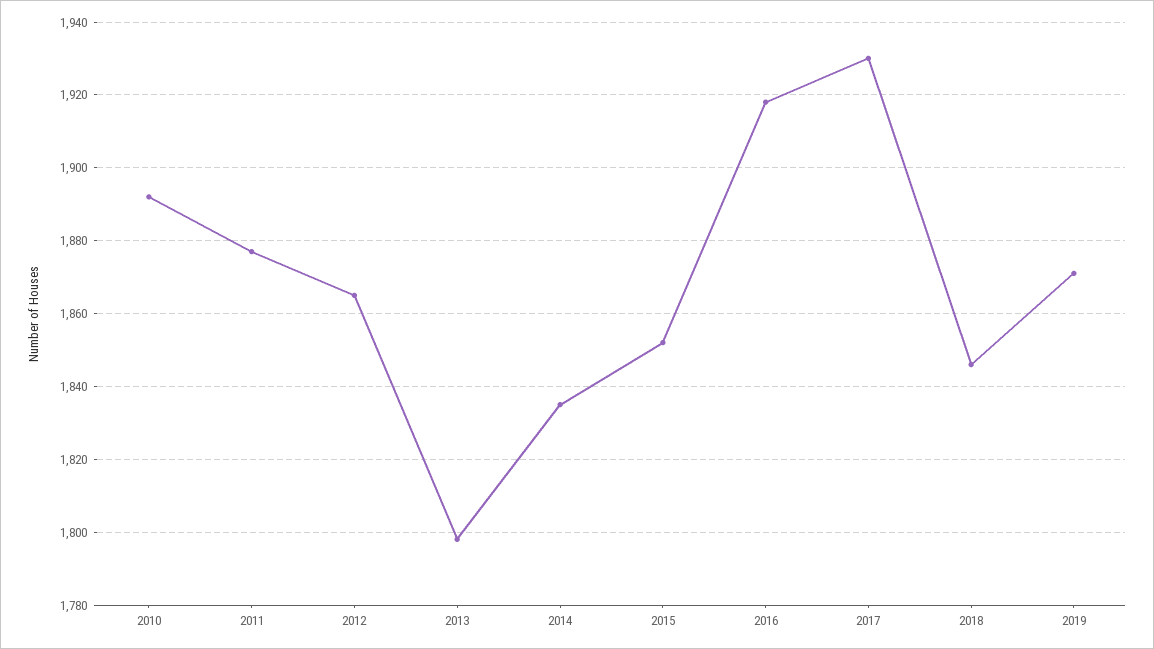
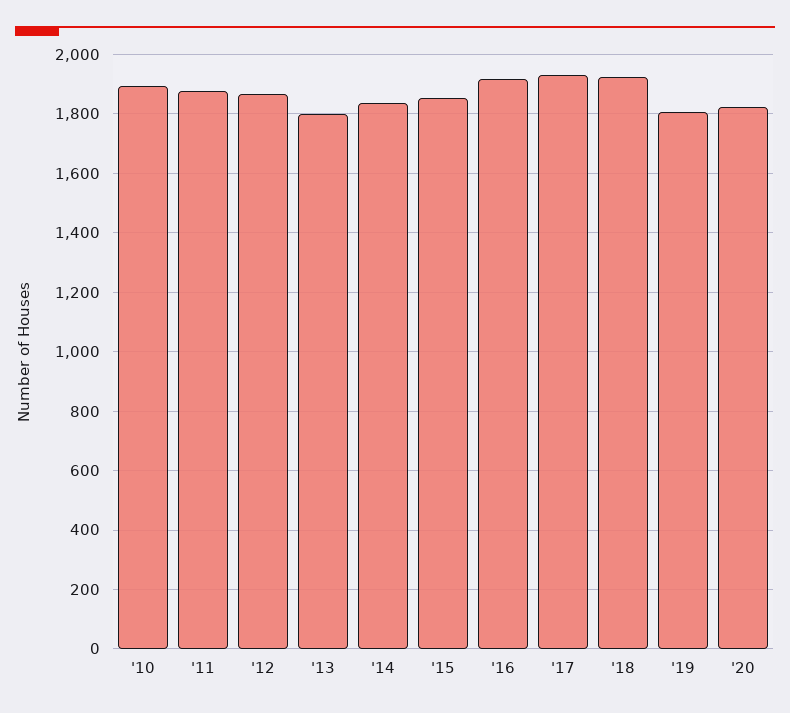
2018: 1845 -> 1925
2019: 1870 -> 1800
'20: none -> 1825

